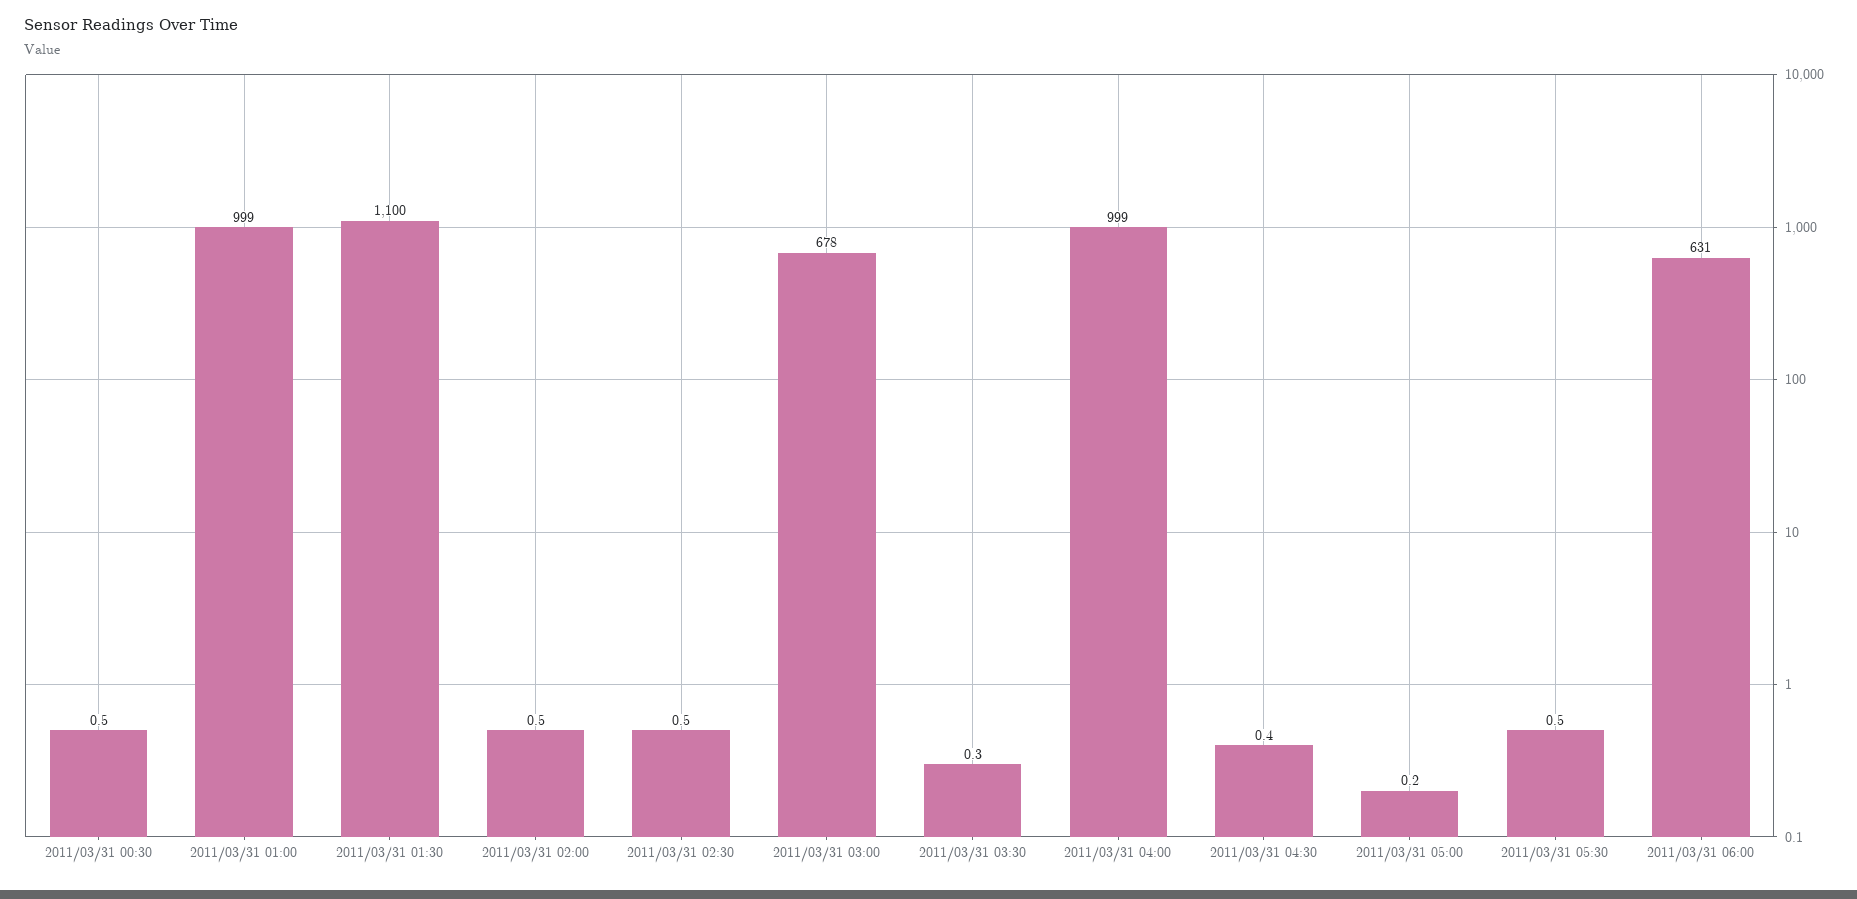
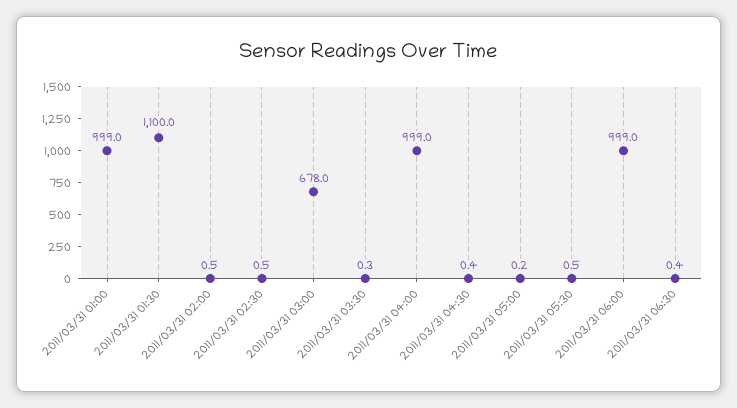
2011/03/31 00:30: 0.5 -> none
2011/03/31 06:00: 631 -> 999
2011/03/31 06:30: none -> 0.4

